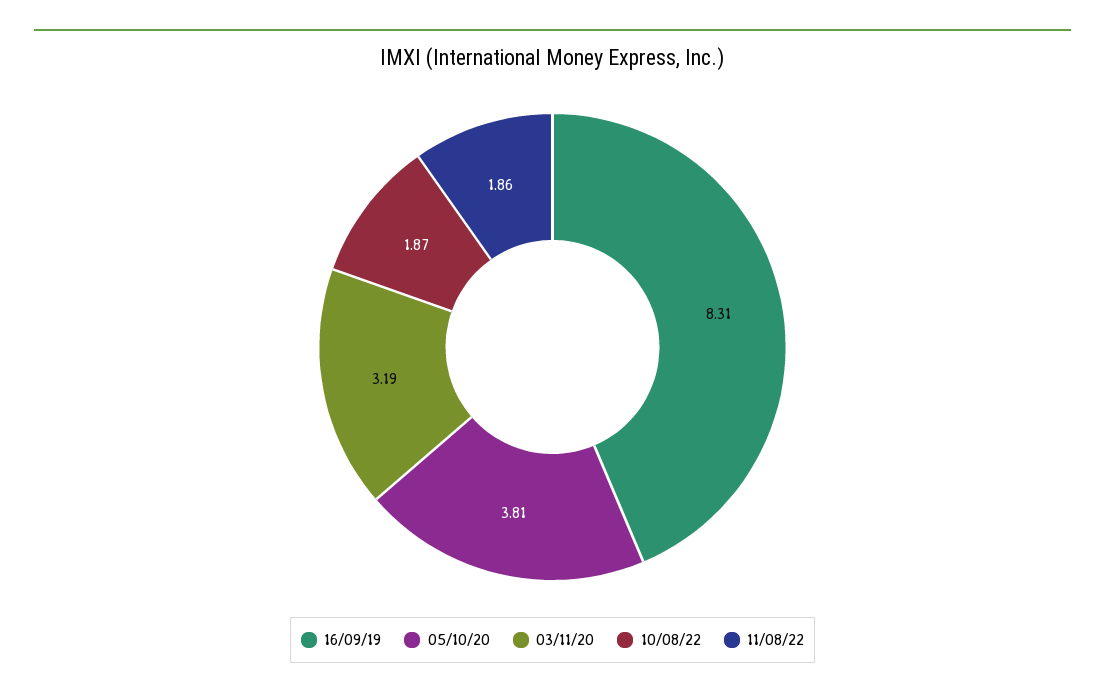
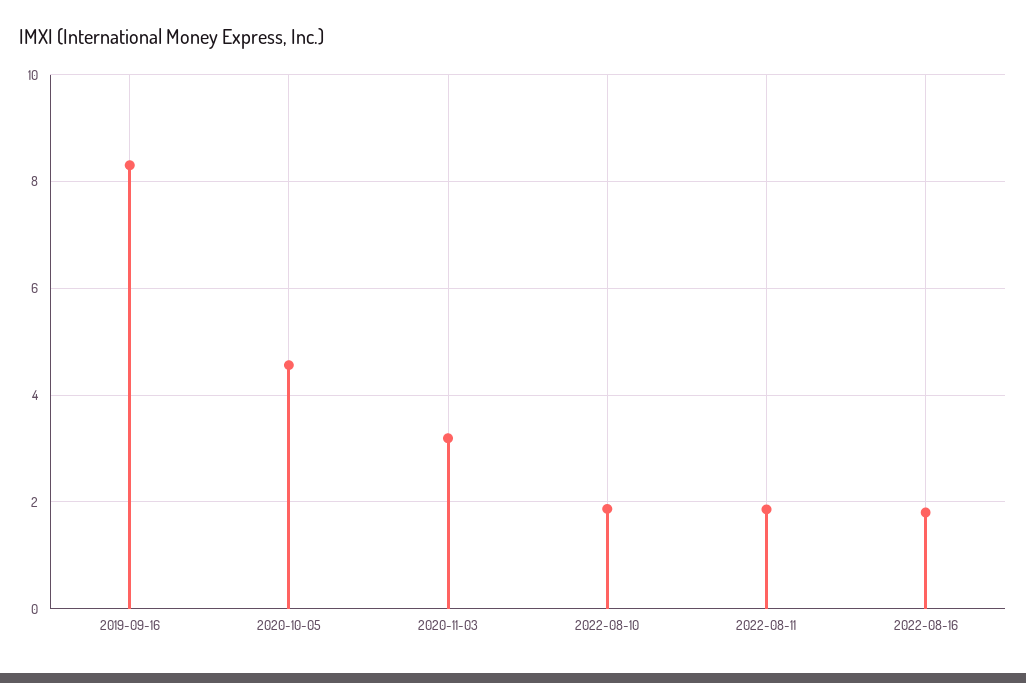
05/10/20: 3.81 -> 4.6
2022-08-16: none -> 1.8

